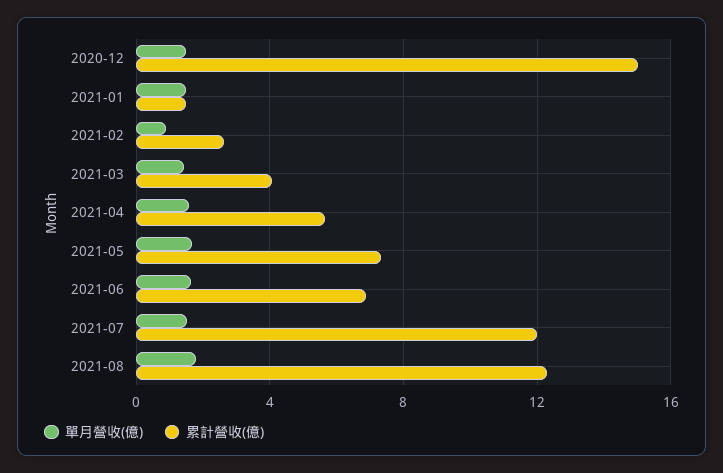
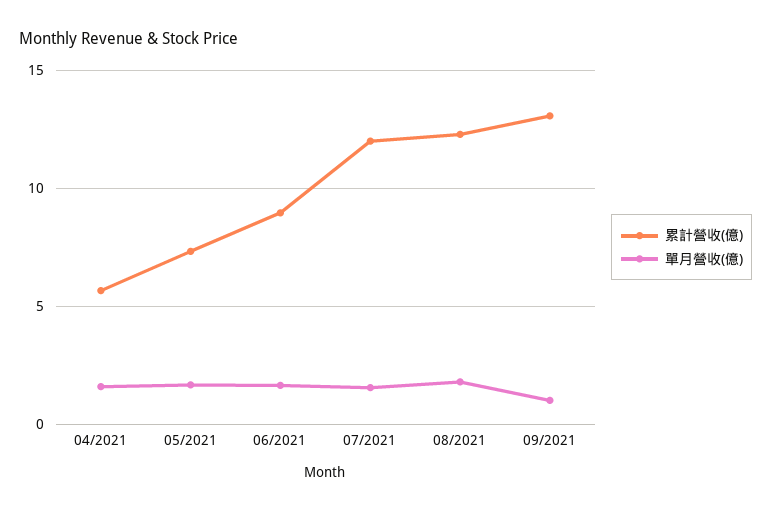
單月營收(億), 2020-12: 1.5 -> none
累計營收(億), 2020-12: 15 -> none
單月營收(億), 2021-01: 1.5 -> none
累計營收(億), 2021-01: 1.5 -> none
單月營收(億), 2021-02: 1 -> none
累計營收(億), 2021-02: 2.5 -> none
單月營收(億), 2021-03: 1.5 -> none
累計營收(億), 2021-03: 4 -> none
累計營收(億), 2021-06: 7 -> 9
累計營收(億), 09/2021: none -> 13
單月營收(億), 09/2021: none -> 1

